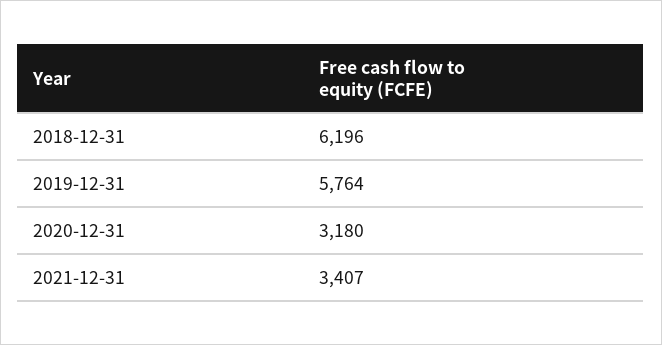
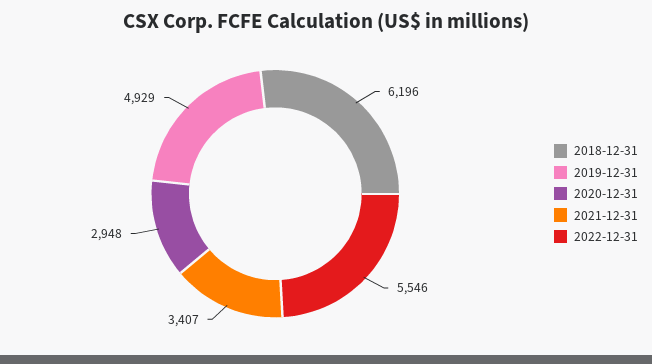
2019-12-31: 5764 -> 4929
2020-12-31: 3180 -> 2948
2022-12-31: none -> 5546

